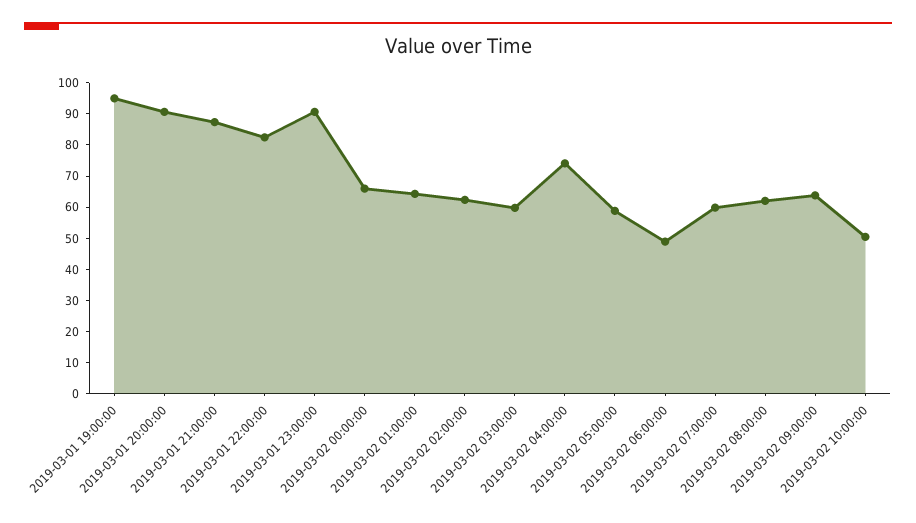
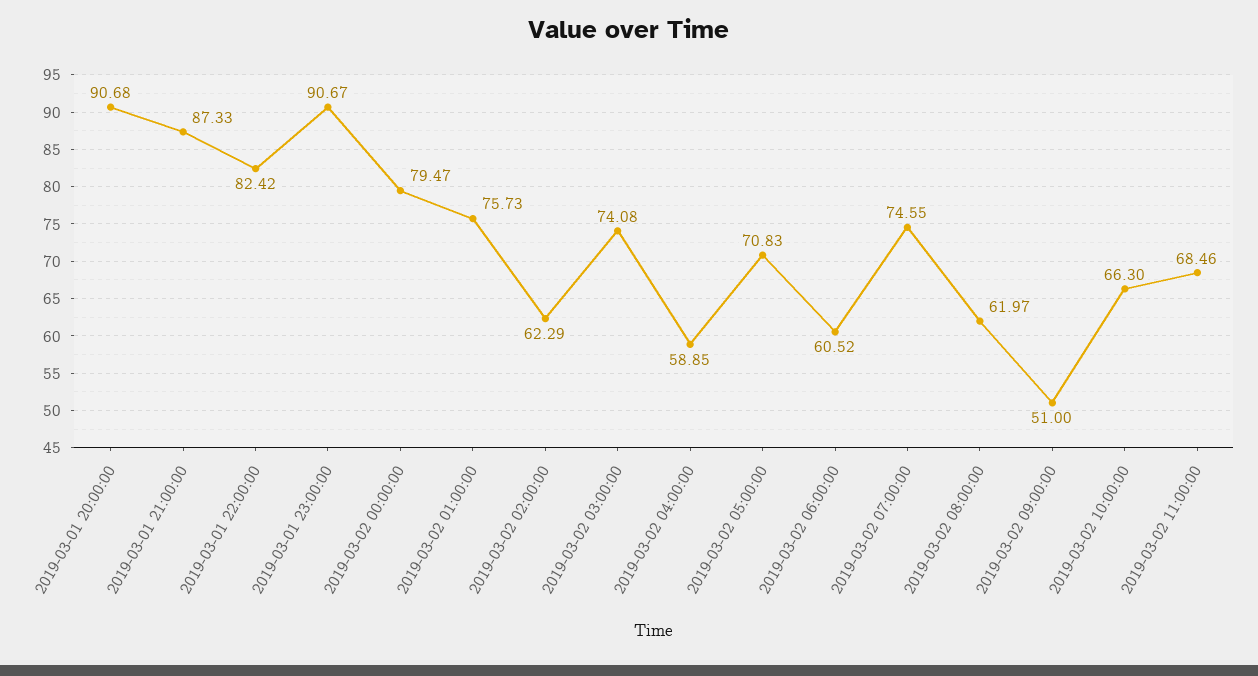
2019-03-01 19:00:00: 95 -> none
2019-03-02 00:00:00: 65 -> 79.47
2019-03-02 01:00:00: 65 -> 75.73
2019-03-02 03:00:00: 60 -> 74.08
2019-03-02 04:00:00: 75 -> 58.85
2019-03-02 05:00:00: 60 -> 70.83
2019-03-02 06:00:00: 50 -> 60.52
2019-03-02 07:00:00: 60 -> 74.55
2019-03-02 09:00:00: 65 -> 51
2019-03-02 10:00:00: 50 -> 66.3
2019-03-02 11:00:00: none -> 68.46

